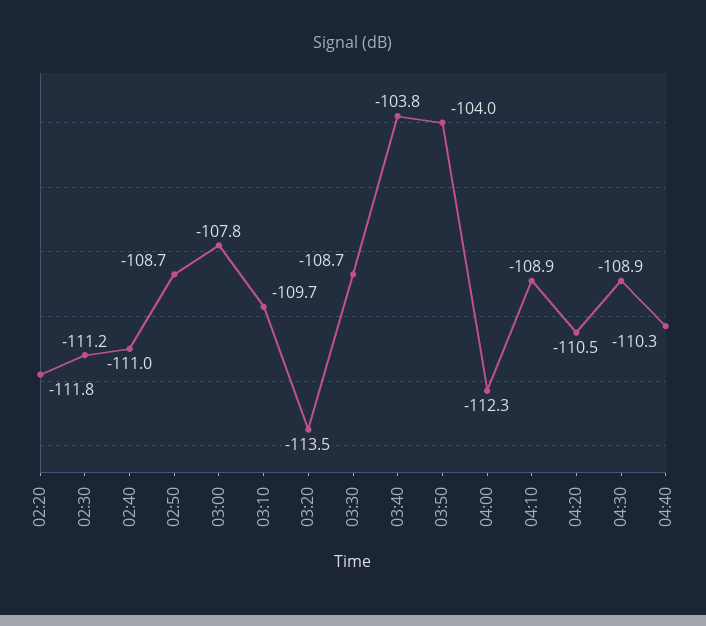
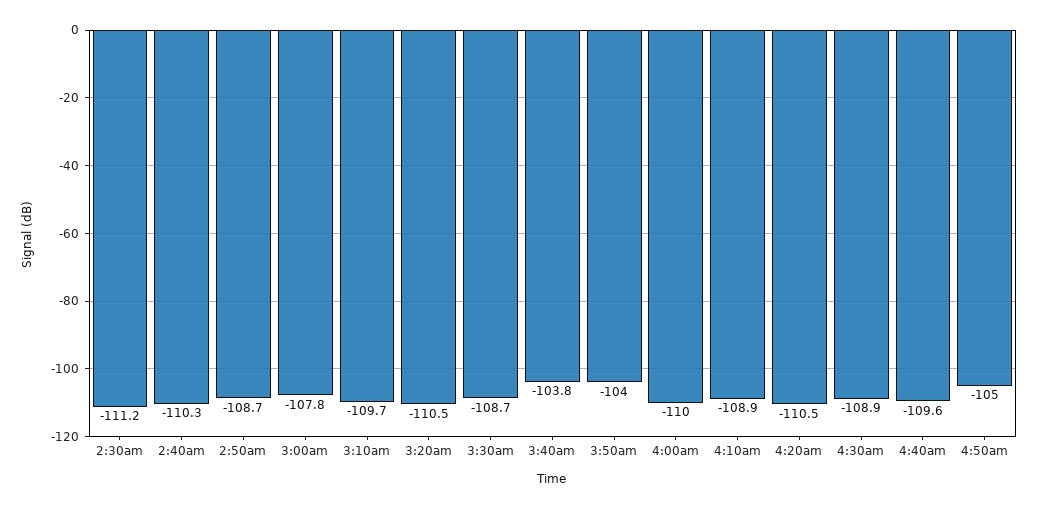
02:20: -111.8 -> none
02:40: -111 -> -110.3
03:20: -113.5 -> -110.5
04:00: -112.3 -> -110
04:40: -110.3 -> -109.6
4:50am: none -> -105

